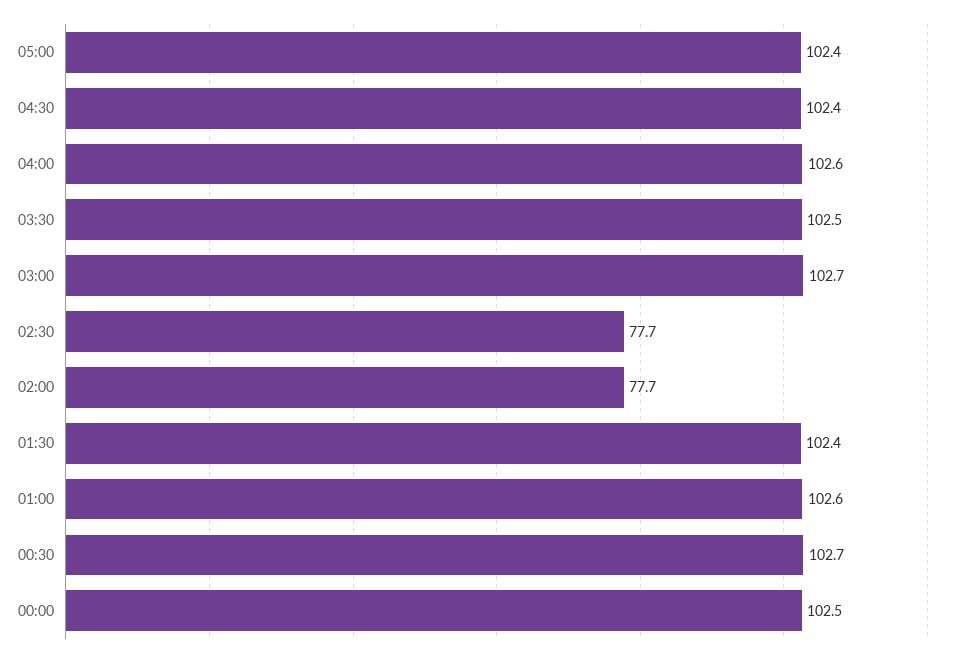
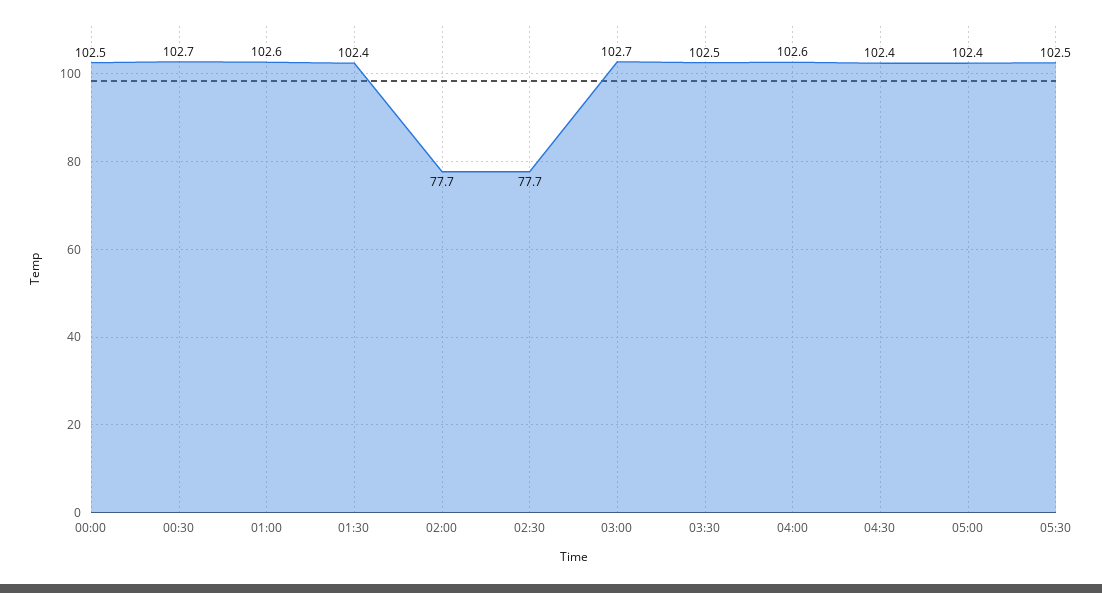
05:30: none -> 102.5

